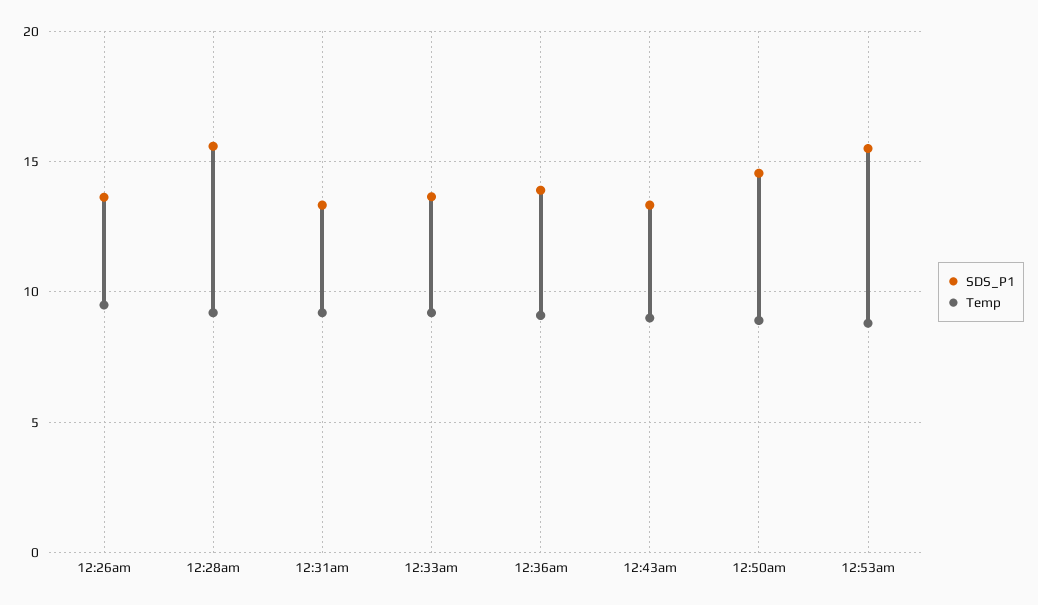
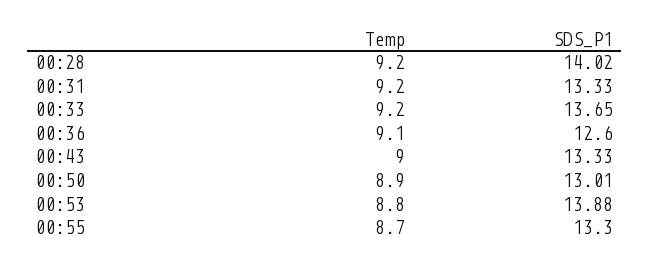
SDS_P1, 12:26am: 13.5 -> none
Temp, 12:26am: 9.5 -> none
SDS_P1, 12:28am: 15.5 -> 14.02
SDS_P1, 12:36am: 14 -> 12.6
SDS_P1, 12:50am: 14.5 -> 13.01
SDS_P1, 12:53am: 15.5 -> 13.88
Temp, 00:55: none -> 8.7
SDS_P1, 00:55: none -> 13.3

